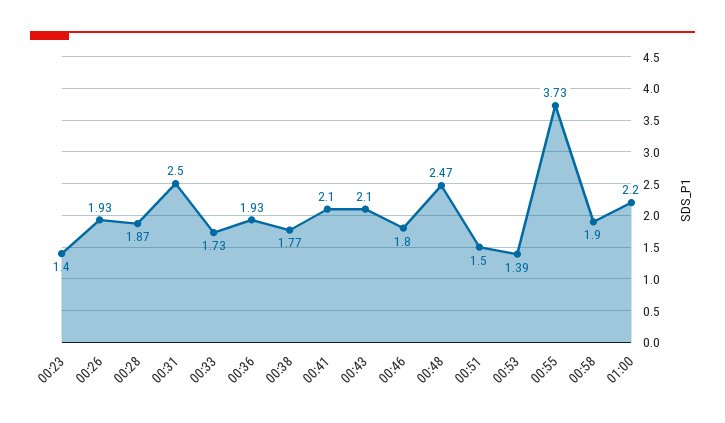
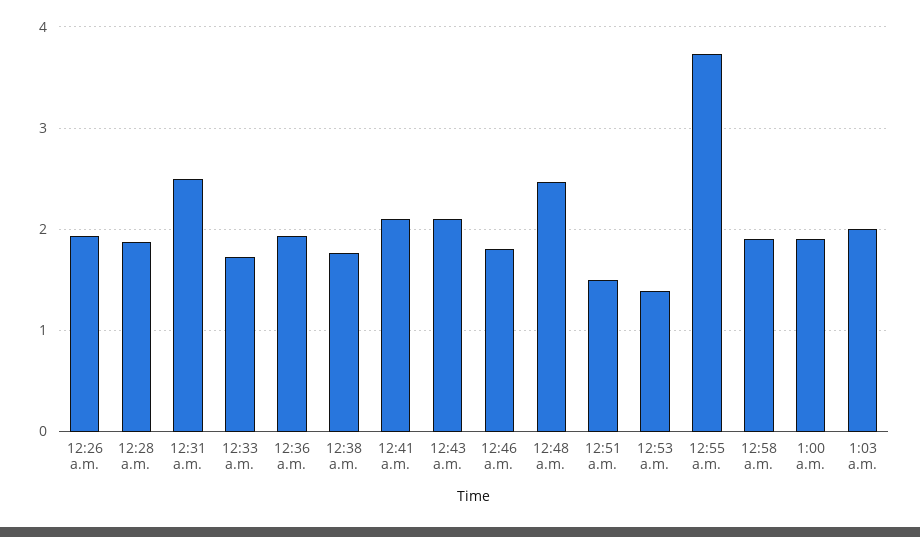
00:23: 1.4 -> none
01:00: 2.2 -> 1.9
1:03 a.m.: none -> 2

